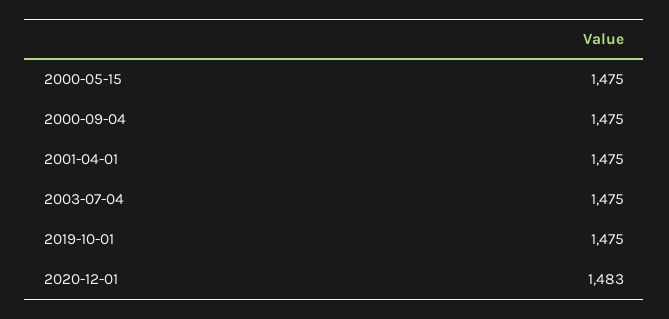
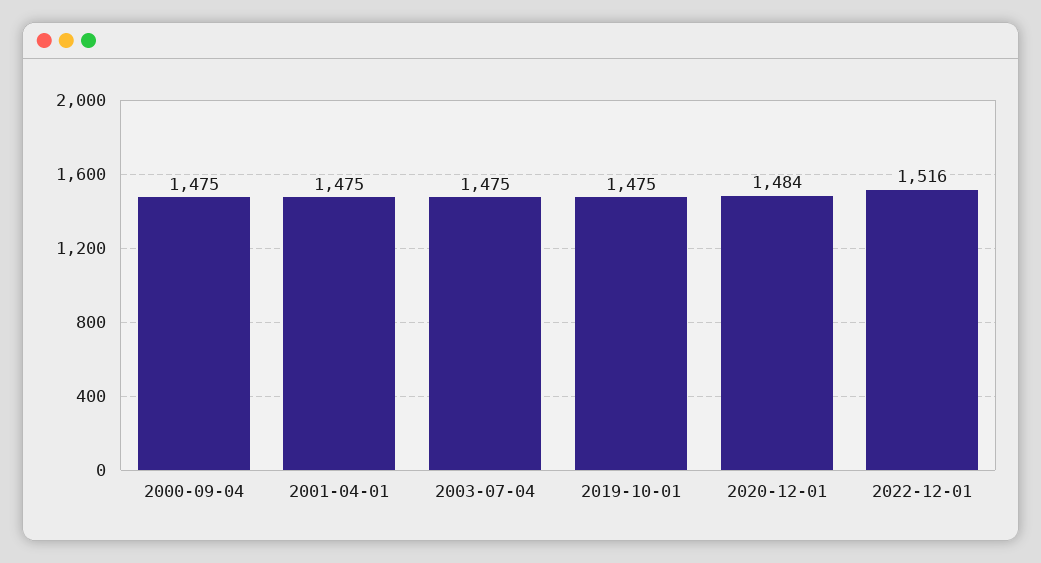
2000-05-15: 1475 -> none
2020-12-01: 1483 -> 1484
2022-12-01: none -> 1516

